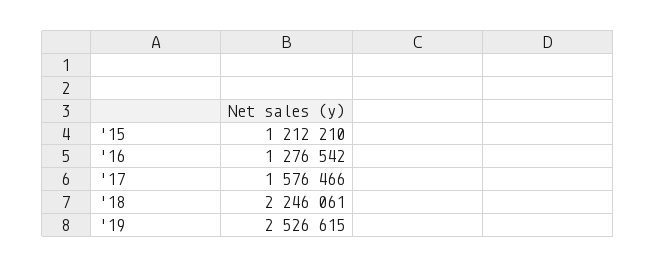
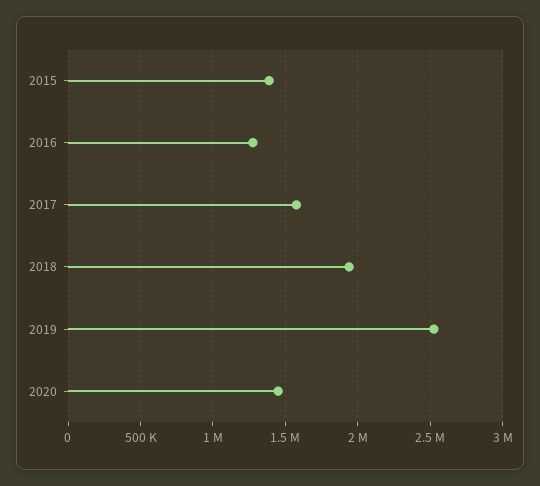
'15: 1212210 -> 1400000
'18: 2246061 -> 1950000
2020: none -> 1450000

